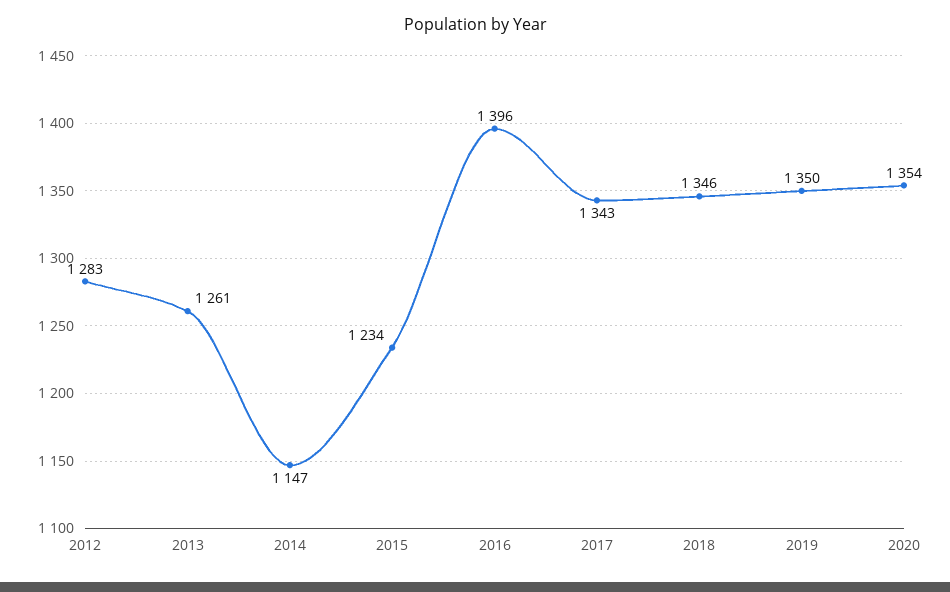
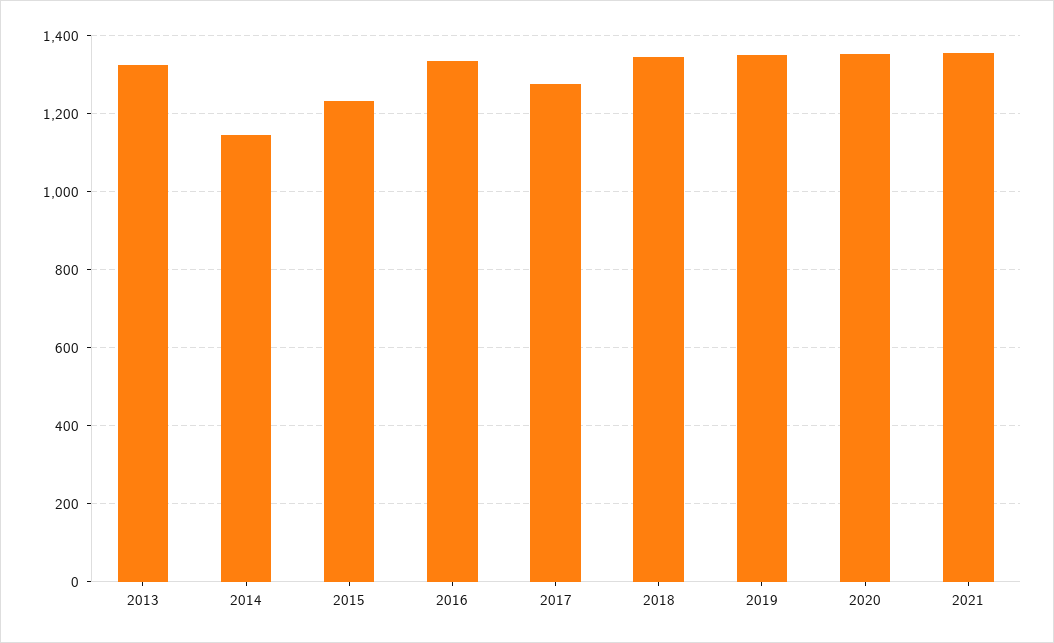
2012: 1283 -> none
2013: 1261 -> 1320
2016: 1396 -> 1340
2017: 1343 -> 1280
2021: none -> 1360

